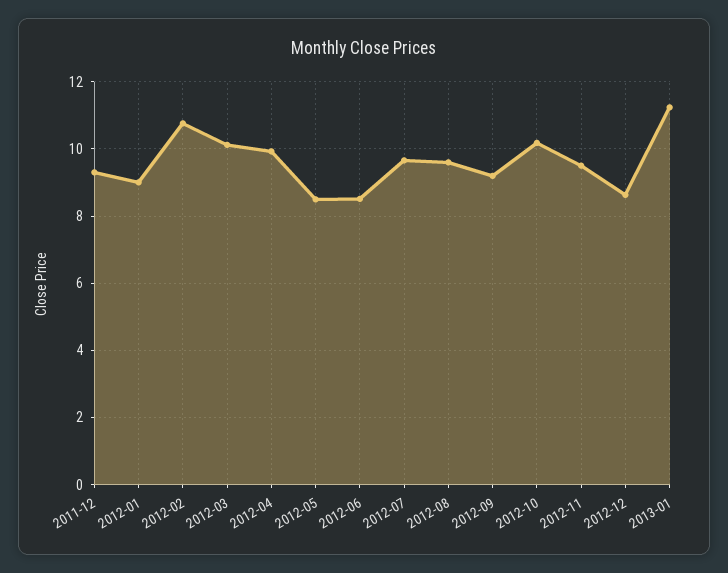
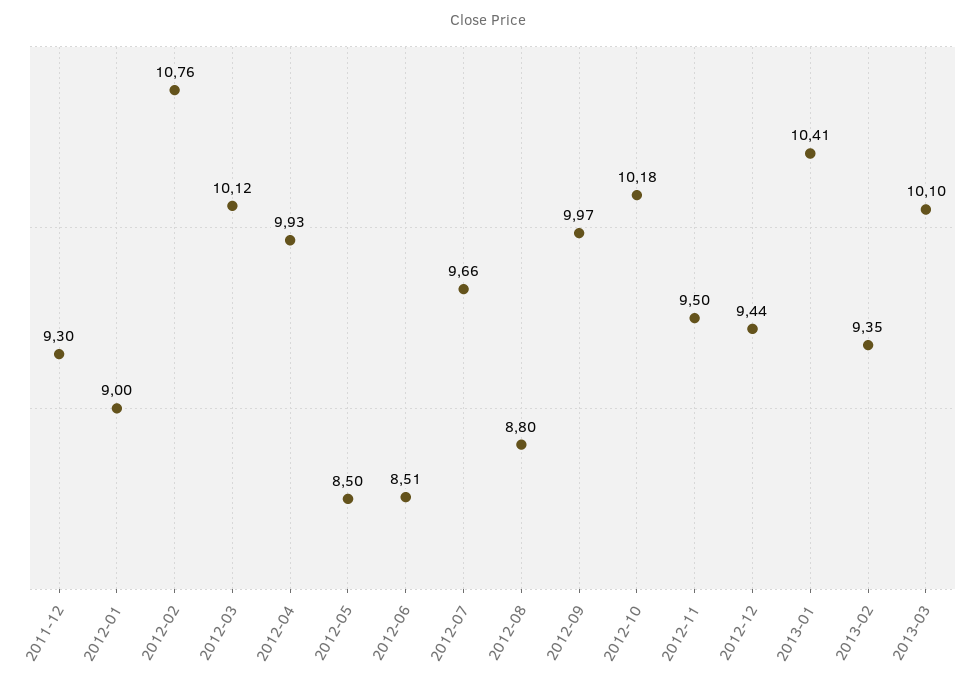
2012-08: 9.6 -> 8.8
2012-09: 9.2 -> 9.97
2012-12: 8.6 -> 9.44
2013-01: 11.2 -> 10.41
2013-02: none -> 9.35
2013-03: none -> 10.1

